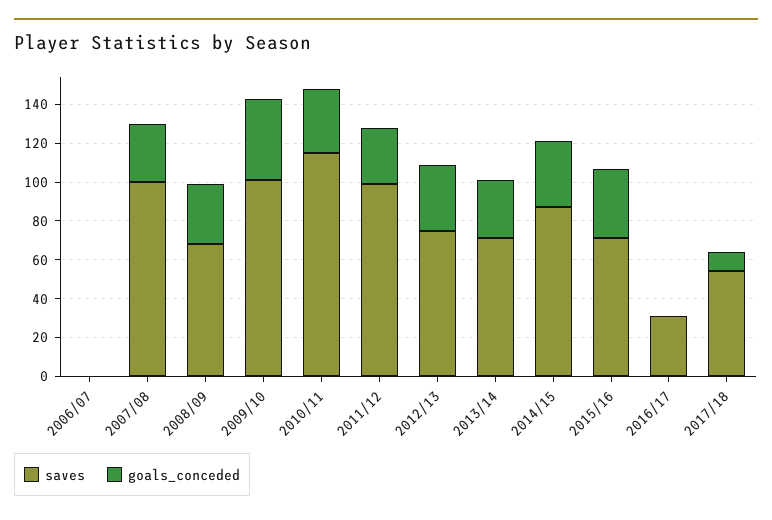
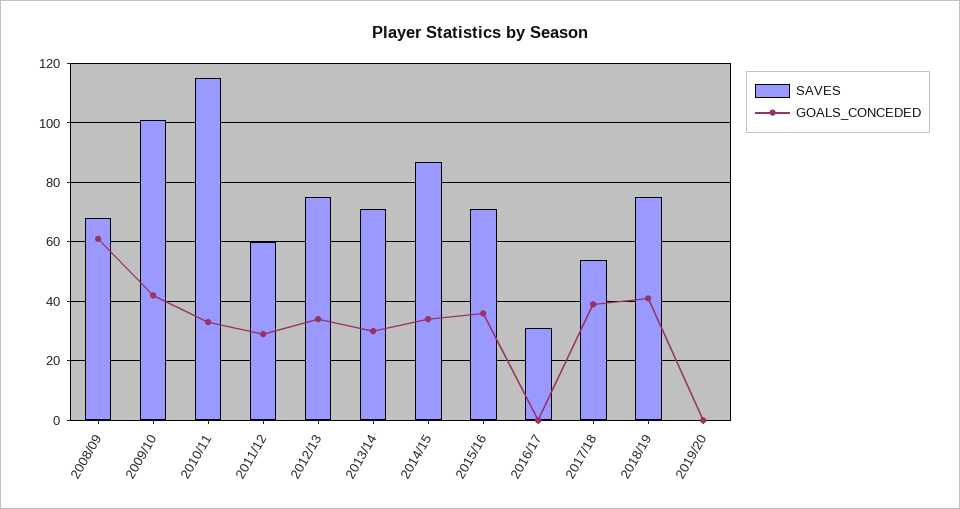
saves, 2006/07: 0 -> none
goals_conceded, 2006/07: 0 -> none
saves, 2007/08: 100 -> none
goals_conceded, 2007/08: 30 -> none
goals_conceded, 2008/09: 30 -> 60
saves, 2011/12: 100 -> 60
goals_conceded, 2017/18: 10 -> 40
saves, 2018/19: none -> 75
goals_conceded, 2018/19: none -> 40
saves, 2019/20: none -> 0
goals_conceded, 2019/20: none -> 0

